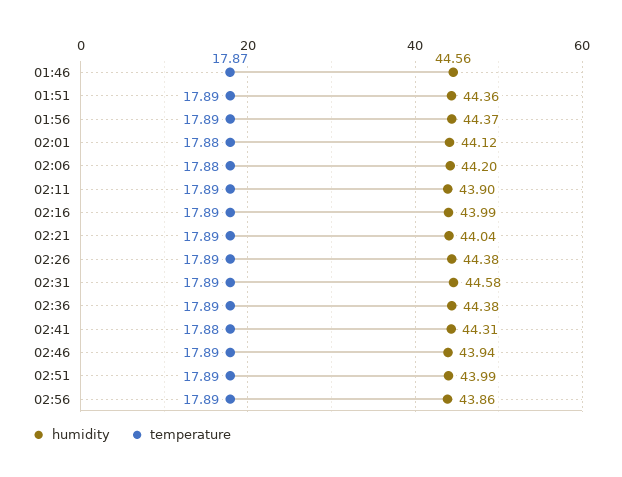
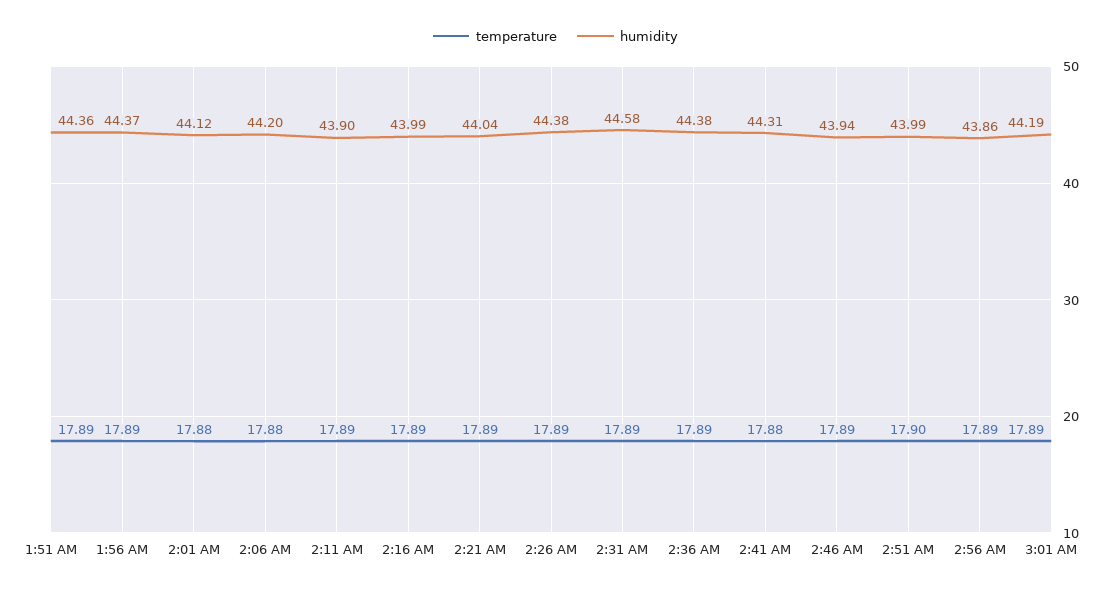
humidity, 01:46: 44.56 -> none
temperature, 01:46: 17.87 -> none
temperature, 02:51: 17.89 -> 17.9
temperature, 3:01 AM: none -> 17.89
humidity, 3:01 AM: none -> 44.19

